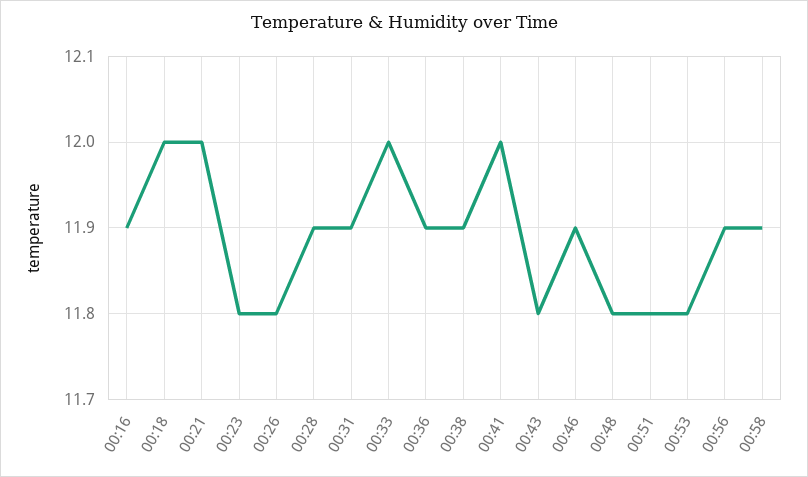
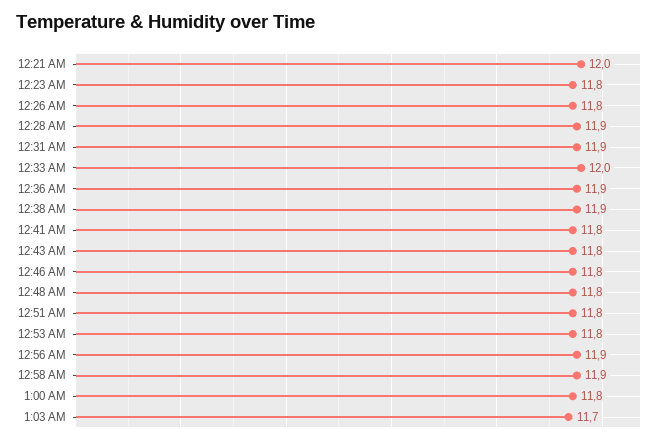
00:16: 11.9 -> none
00:18: 12 -> none
00:41: 12 -> 11.8
00:46: 11.9 -> 11.8
1:00 AM: none -> 11.8
1:03 AM: none -> 11.7

